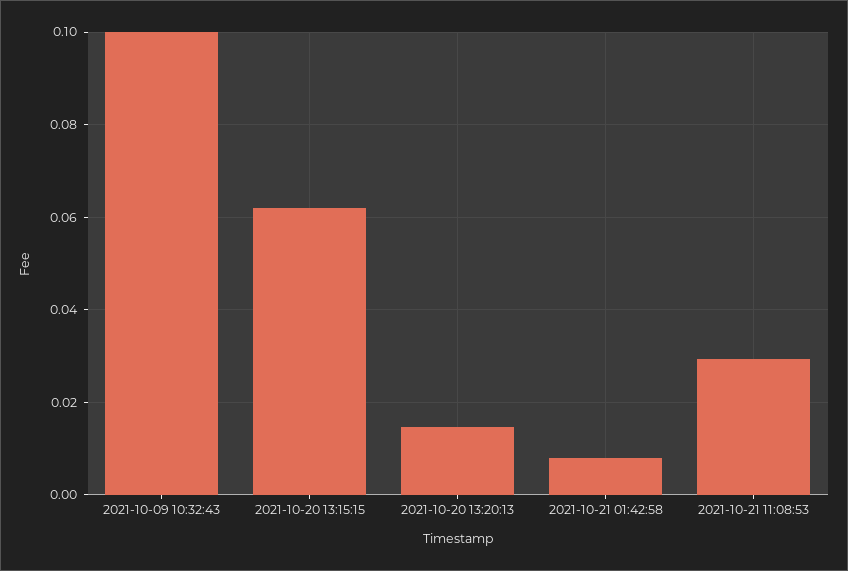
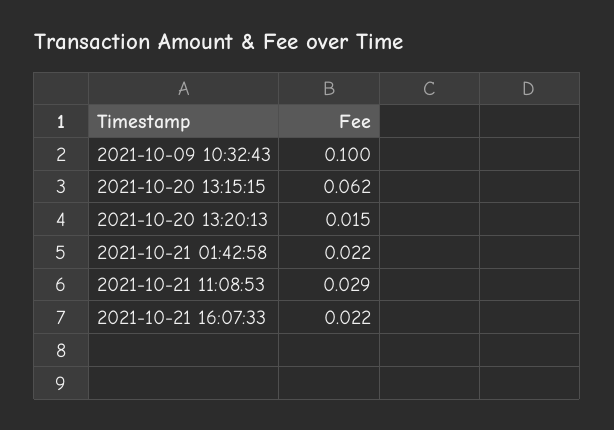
2021-10-21 01:42:58: 0.008 -> 0.022
2021-10-21 16:07:33: none -> 0.022

